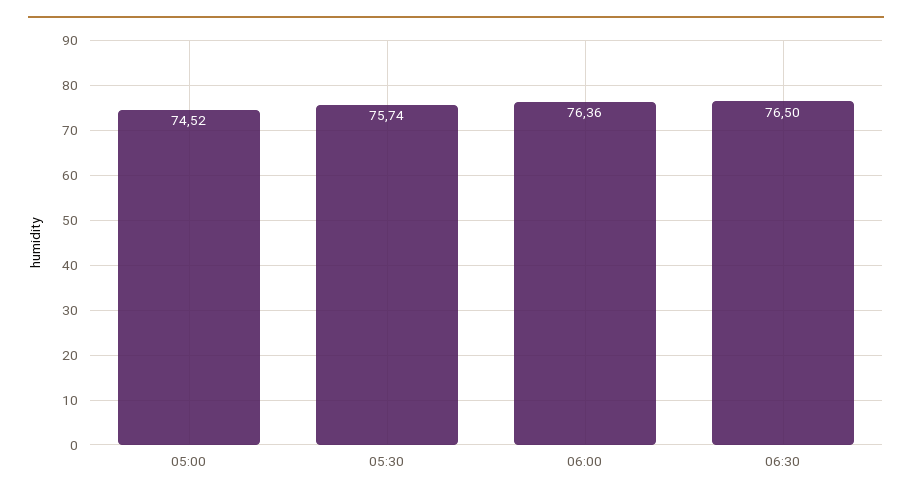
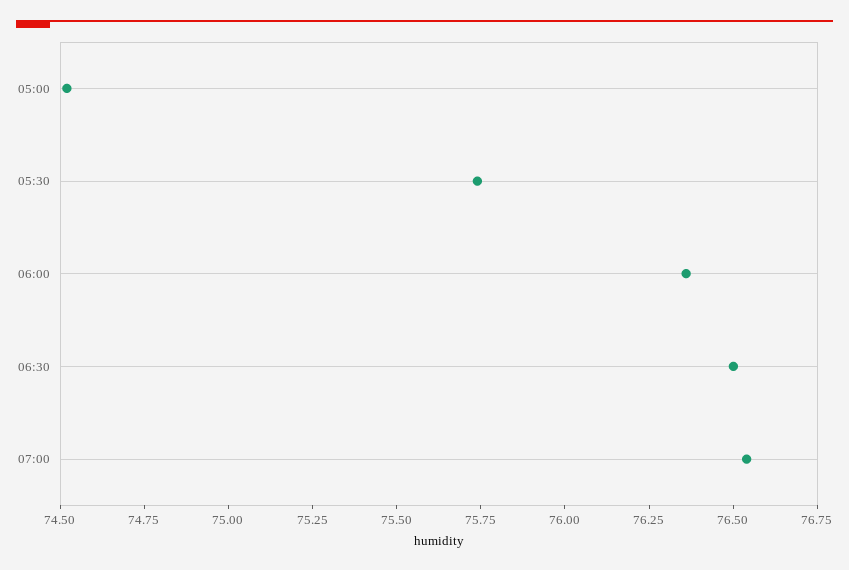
07:00: none -> 76.55

